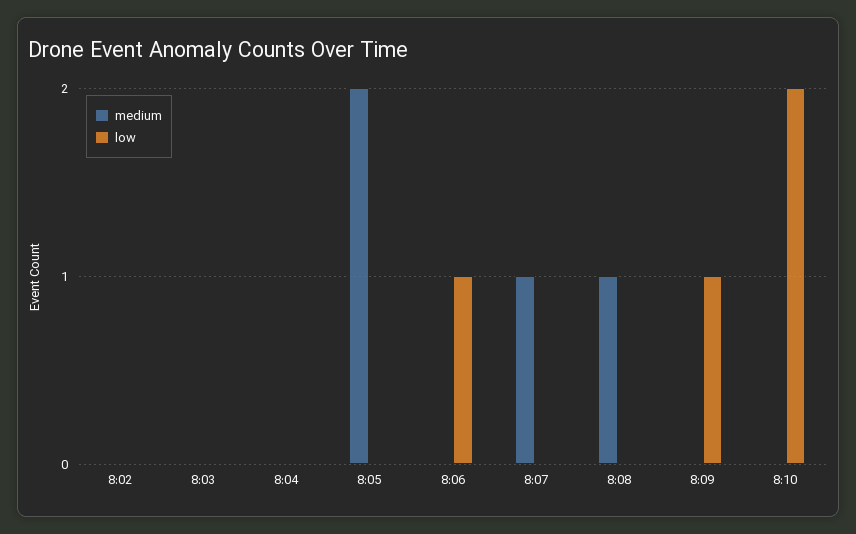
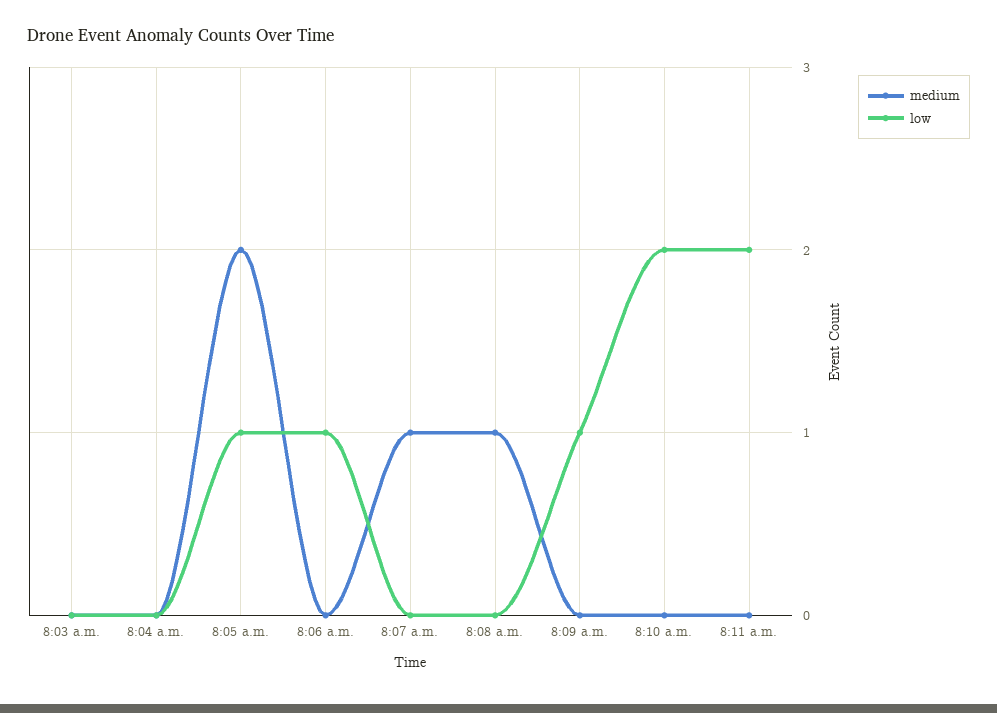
medium, 8:02: 0 -> none
low, 8:02: 0 -> none
low, 8:05: 0 -> 1
medium, 8:11 a.m.: none -> 0
low, 8:11 a.m.: none -> 2

